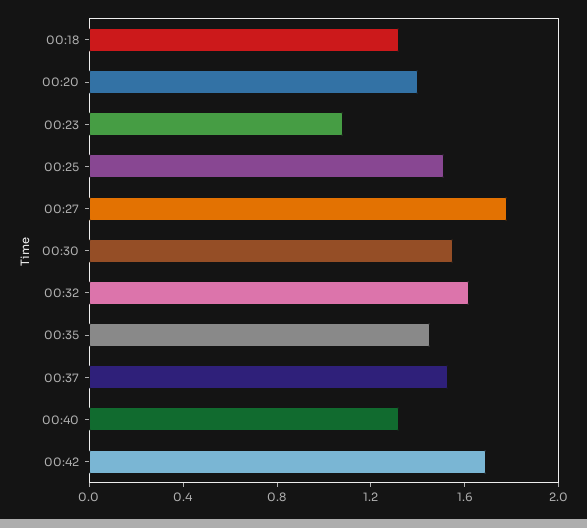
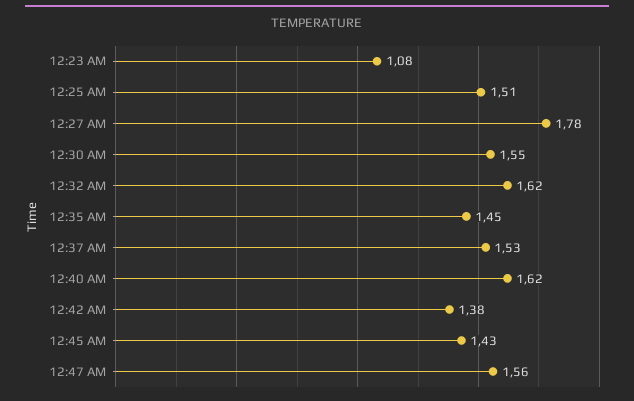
00:18: 1.3 -> none
00:20: 1.4 -> none
00:40: 1.3 -> 1.62
00:42: 1.7 -> 1.38
12:45 AM: none -> 1.43
12:47 AM: none -> 1.56

